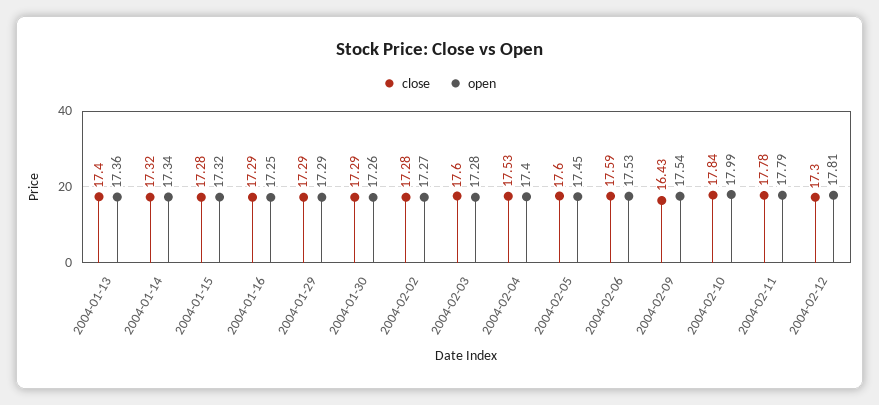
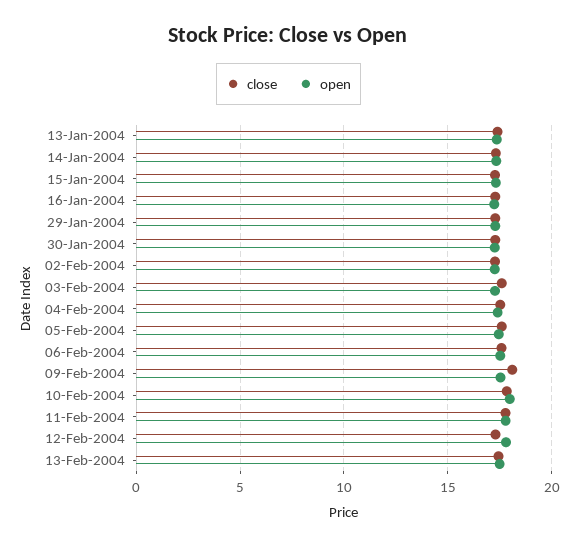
close, 2004-02-09: 16.43 -> 18
close, 13-Feb-2004: none -> 17.5
open, 13-Feb-2004: none -> 17.5

